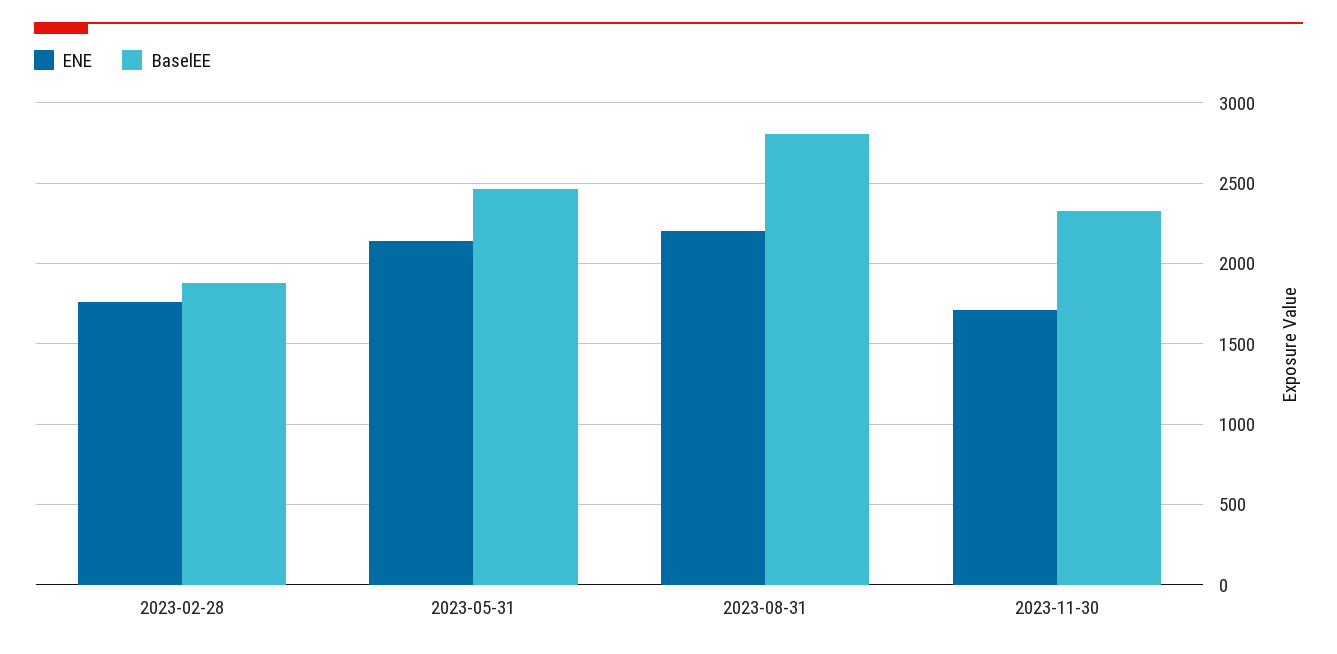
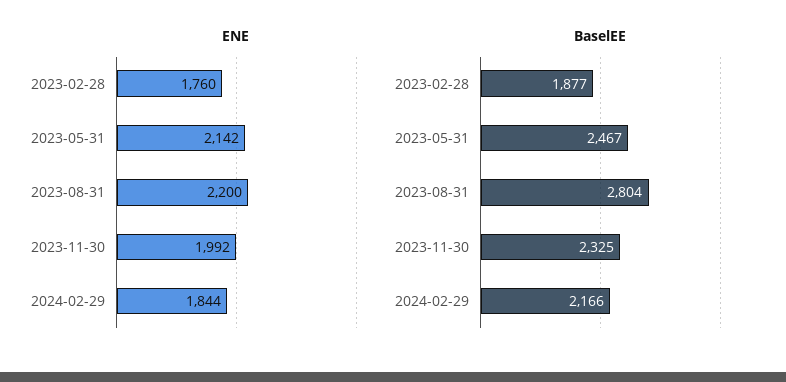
ENE, 2023-11-30: 1700 -> 1992
ENE, 2024-02-29: none -> 1844
BaselEE, 2024-02-29: none -> 2166

